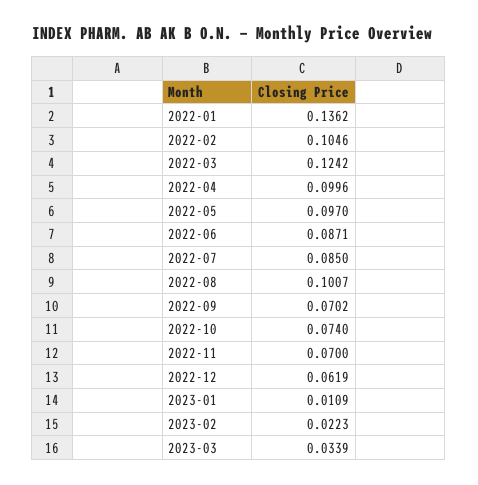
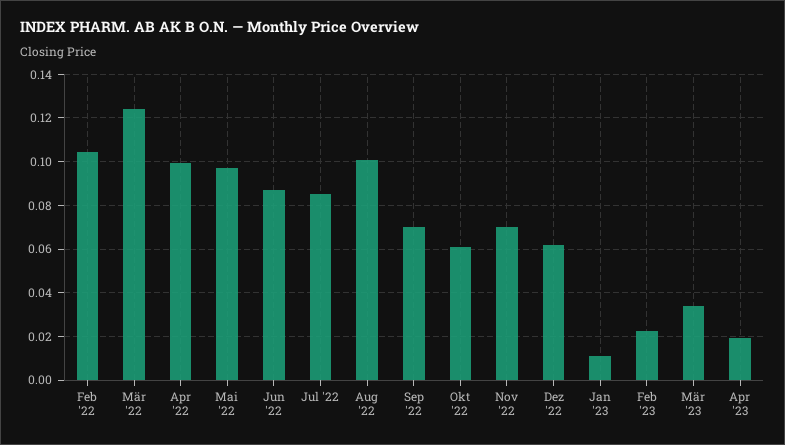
2022-01: 0.1362 -> none
2022-10: 0.074 -> 0.06
Apr '23: none -> 0.02

